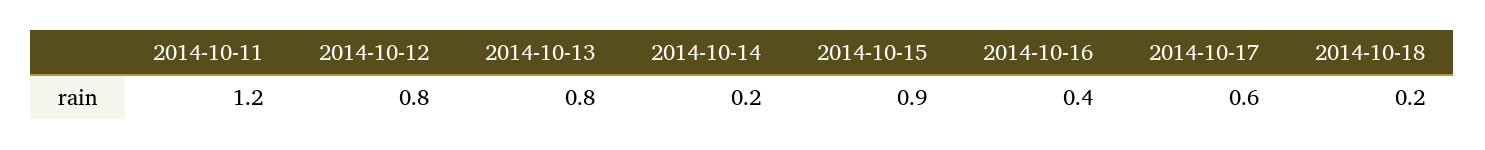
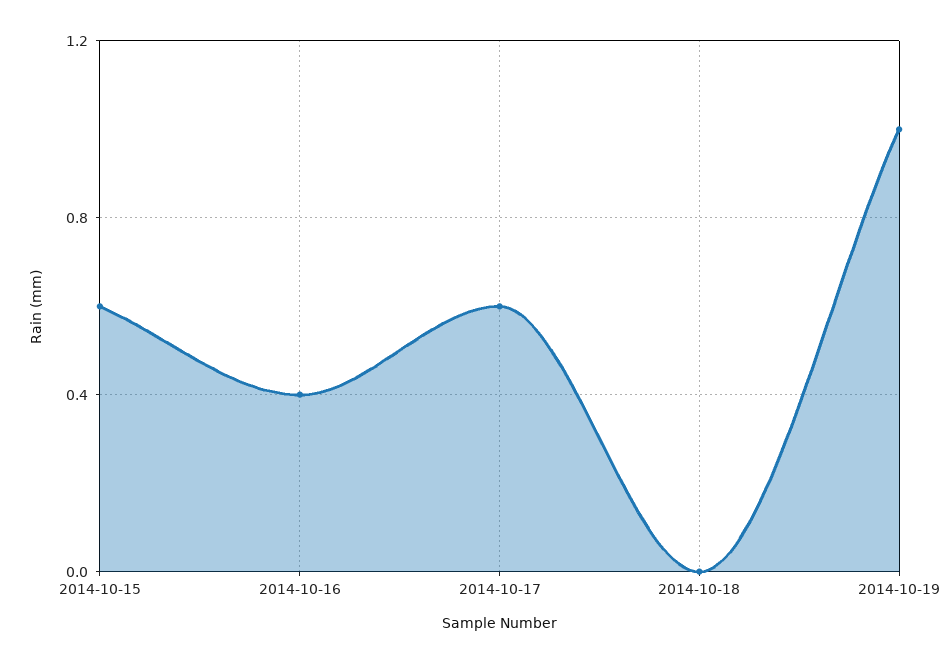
2014-10-11: 1.2 -> none
2014-10-12: 0.8 -> none
2014-10-13: 0.8 -> none
2014-10-14: 0.2 -> none
2014-10-15: 0.9 -> 0.6
2014-10-18: 0.2 -> 0
2014-10-19: none -> 1

